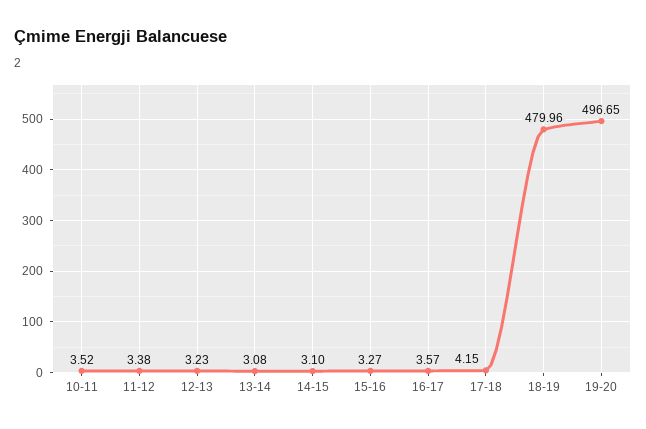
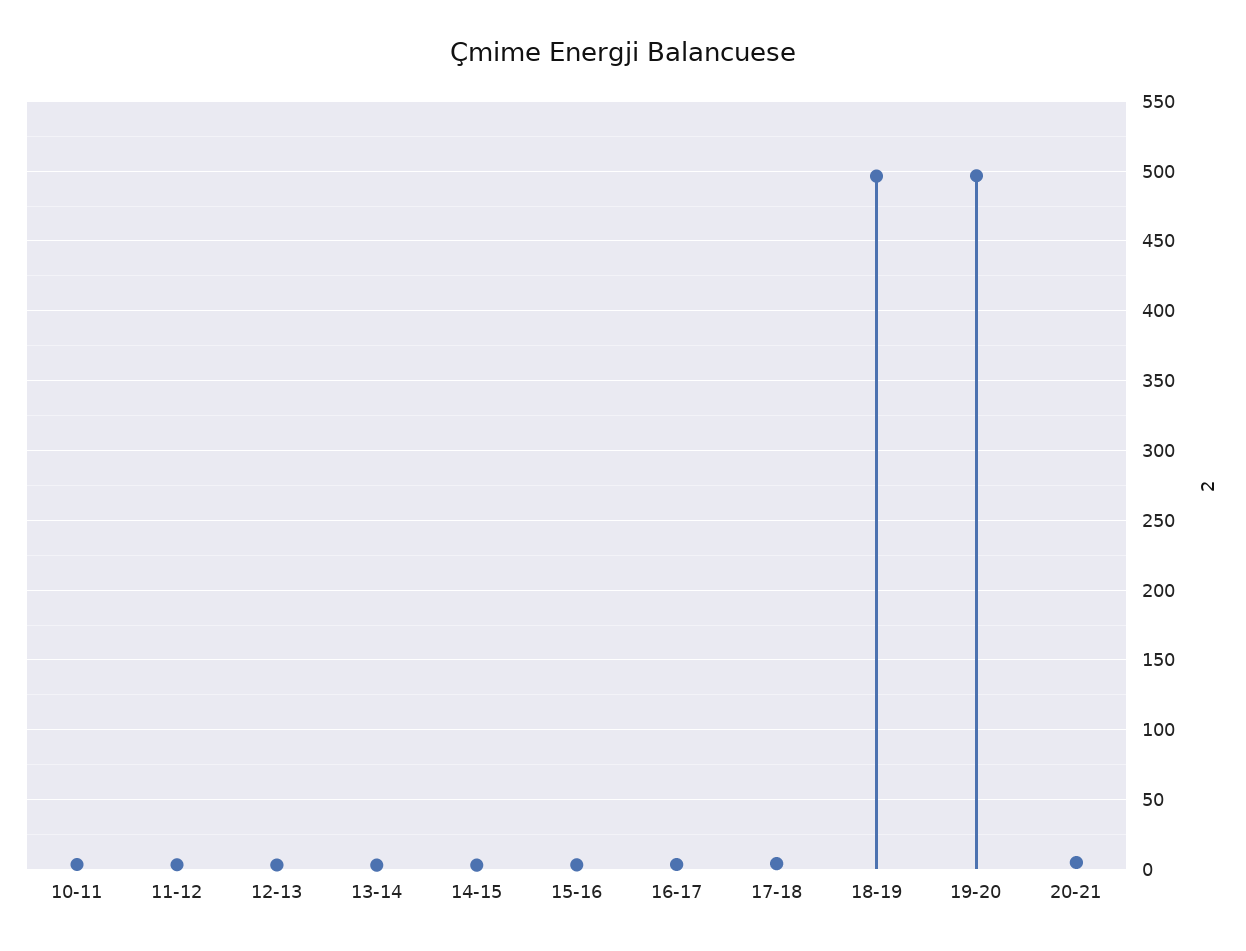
18-19: 479.96 -> 495
20-21: none -> 5

